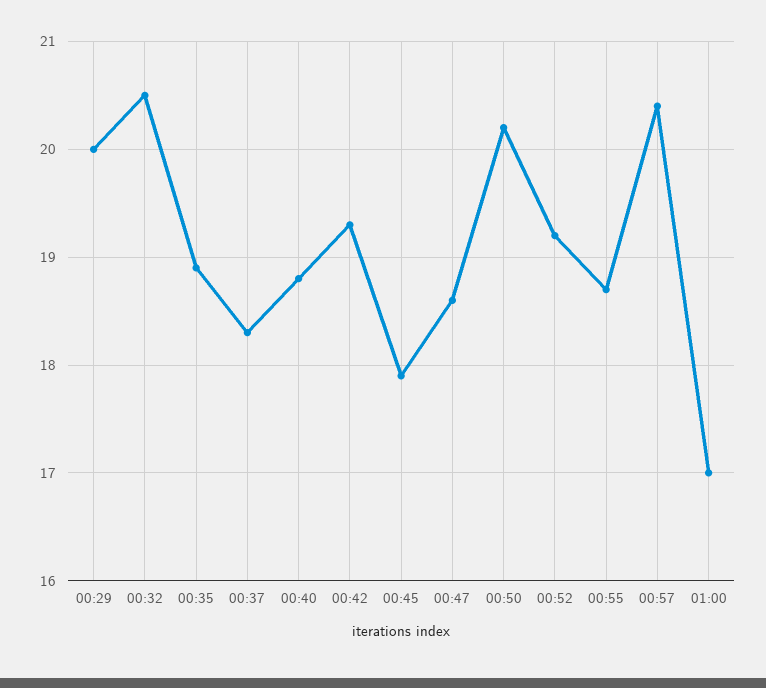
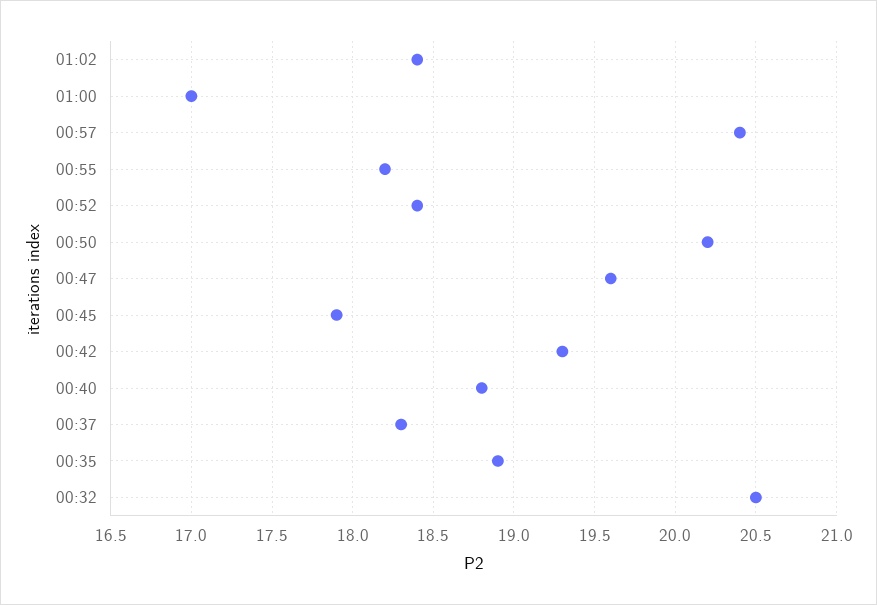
00:29: 20 -> none
00:47: 18.6 -> 19.6
00:52: 19.2 -> 18.4
00:55: 18.7 -> 18.2
01:02: none -> 18.4

